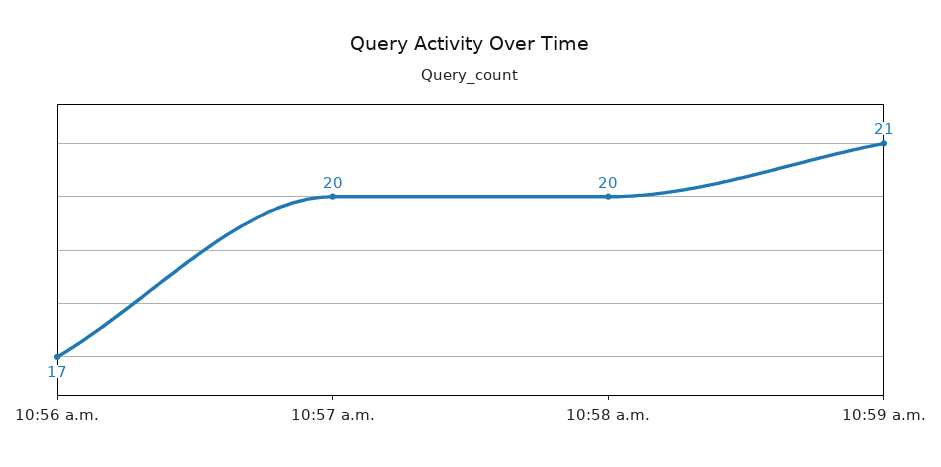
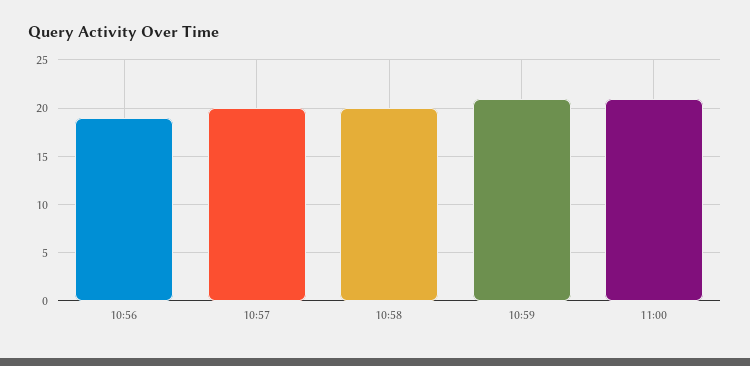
10:56 a.m.: 17 -> 19
11:00: none -> 21

